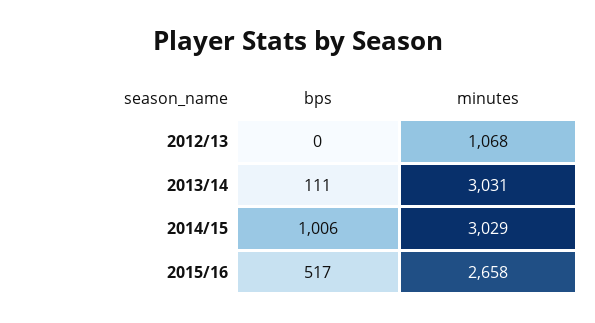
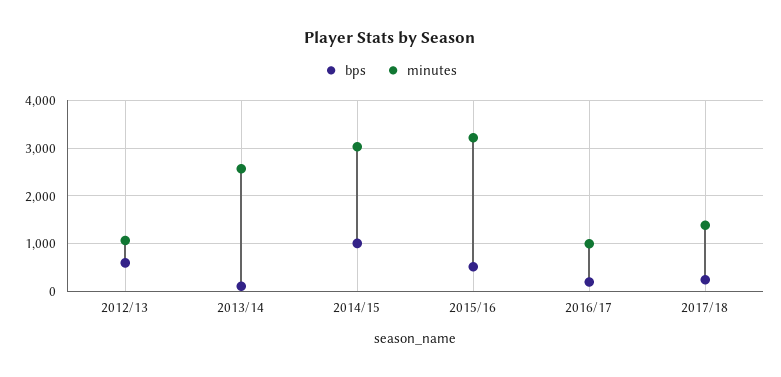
bps, 2012/13: 0 -> 600
minutes, 2013/14: 3031 -> 2600
minutes, 2015/16: 2658 -> 3200
bps, 2016/17: none -> 200
minutes, 2016/17: none -> 1000
bps, 2017/18: none -> 200
minutes, 2017/18: none -> 1400

